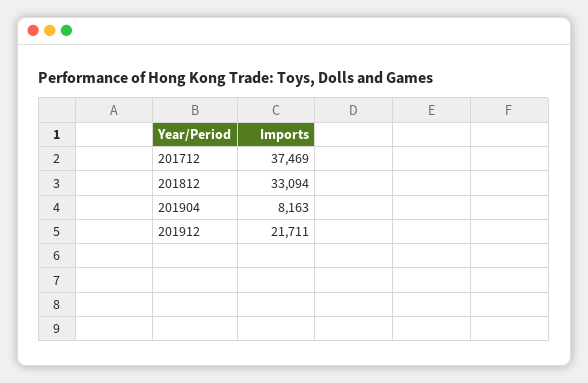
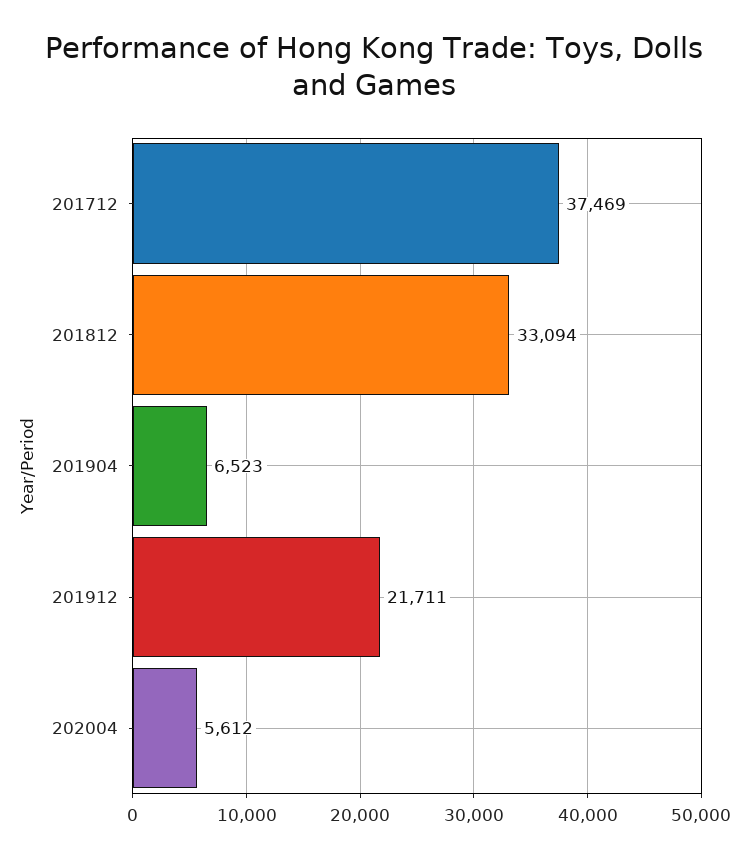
201904: 8163 -> 6523
202004: none -> 5612

